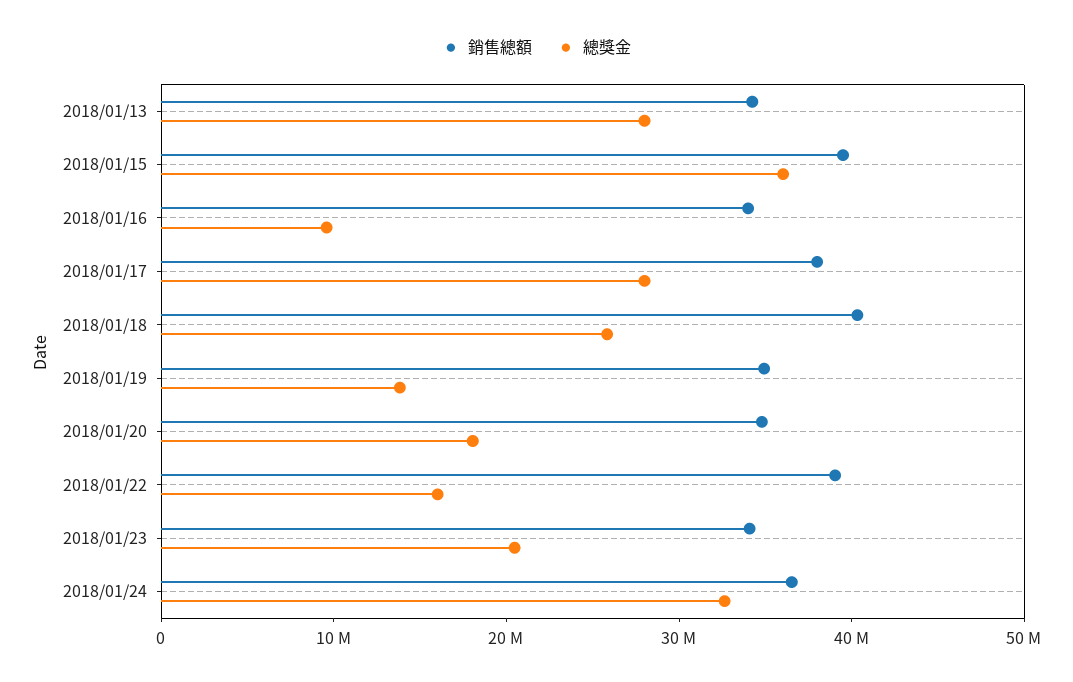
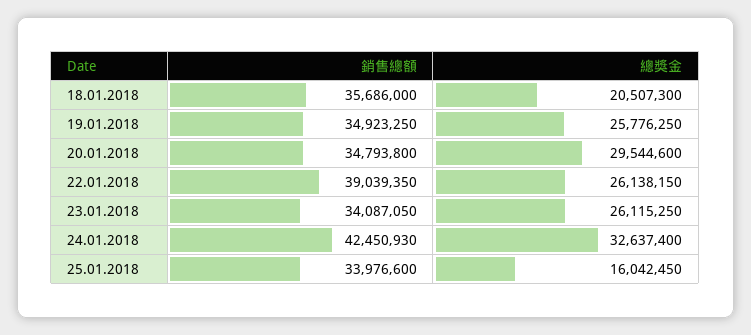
銷售總額, 2018/01/13: 34000000 -> none
總獎金, 2018/01/13: 28000000 -> none
銷售總額, 2018/01/15: 40000000 -> none
總獎金, 2018/01/15: 36000000 -> none
銷售總額, 2018/01/16: 34000000 -> none
總獎金, 2018/01/16: 10000000 -> none
銷售總額, 2018/01/17: 38000000 -> none
總獎金, 2018/01/17: 28000000 -> none
銷售總額, 2018/01/18: 40000000 -> 35686000
總獎金, 2018/01/18: 26000000 -> 20507300
總獎金, 2018/01/19: 14000000 -> 25776250
總獎金, 2018/01/20: 18000000 -> 29544600
總獎金, 2018/01/22: 16000000 -> 26138150
總獎金, 2018/01/23: 20000000 -> 26115250
銷售總額, 2018/01/24: 36000000 -> 42450930
銷售總額, 25.01.2018: none -> 33976600
總獎金, 25.01.2018: none -> 16042450

